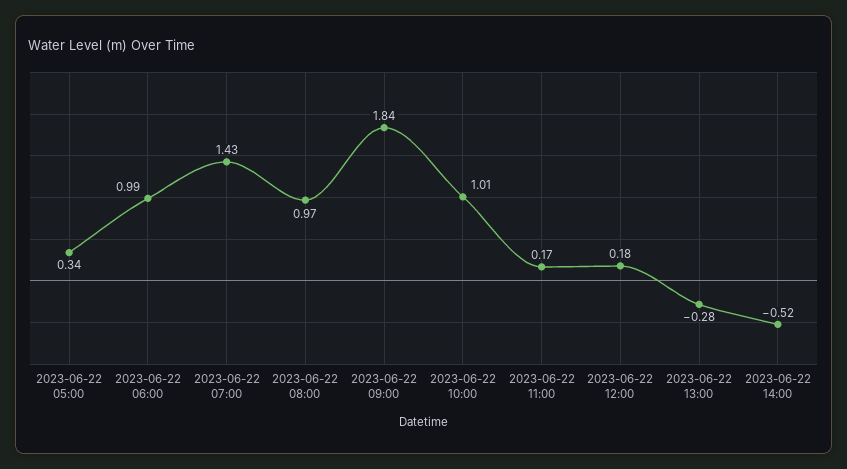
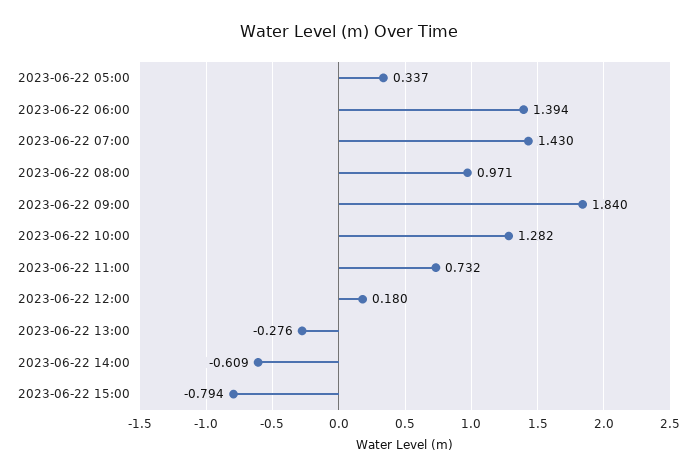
2023-06-22 06:00: 0.99 -> 1.394
2023-06-22 10:00: 1.01 -> 1.282
2023-06-22 11:00: 0.17 -> 0.732
2023-06-22 14:00: -0.52 -> -0.609
2023-06-22 15:00: none -> -0.794

